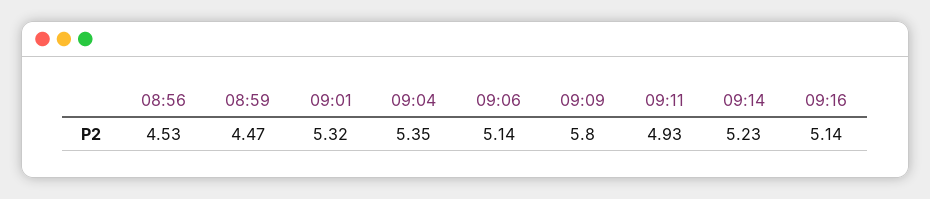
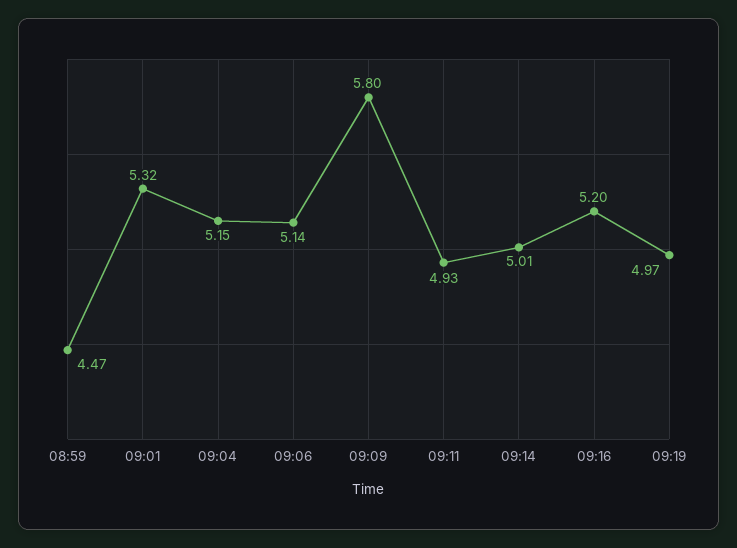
08:56: 4.53 -> none
09:04: 5.35 -> 5.15
09:14: 5.23 -> 5.01
09:16: 5.14 -> 5.2
09:19: none -> 4.97

